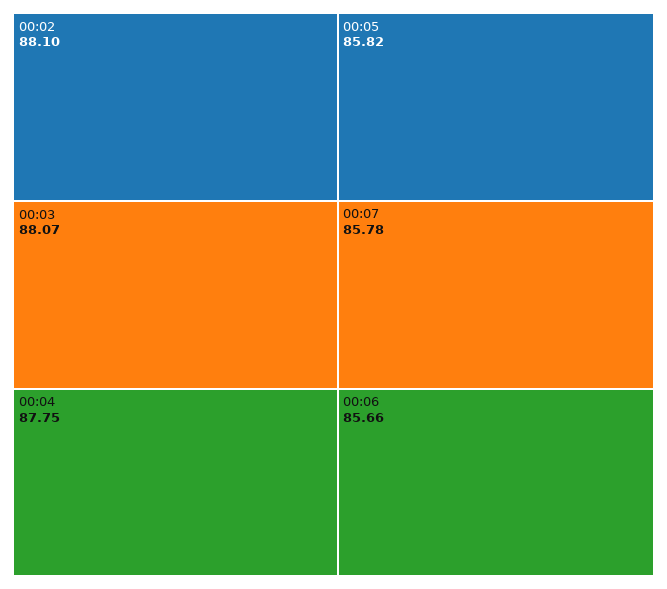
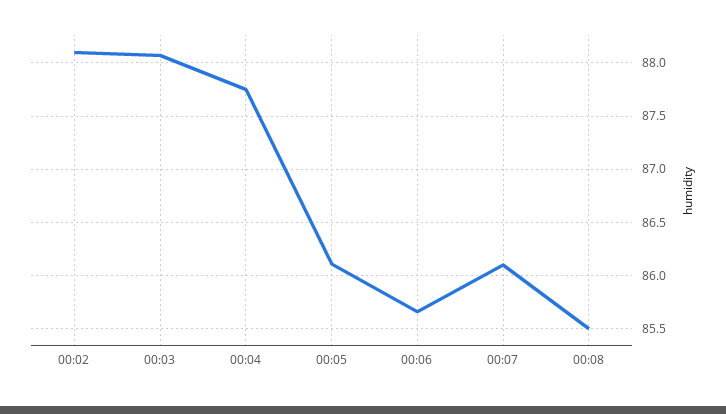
00:05: 85.82 -> 86.1
00:07: 85.78 -> 86.1
00:08: none -> 85.5

